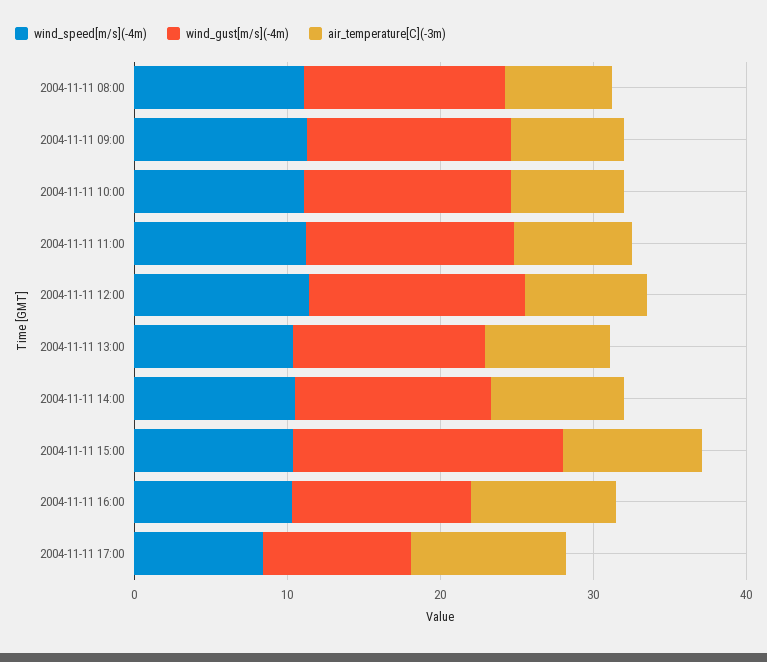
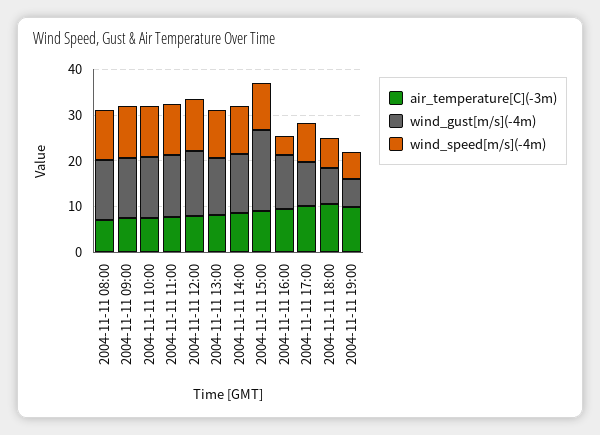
wind_speed[m/s](-4m), 2004-11-11 16:00: 10 -> 4
air_temperature[C](-3m), 2004-11-11 18:00: none -> 10
wind_gust[m/s](-4m), 2004-11-11 18:00: none -> 8
wind_speed[m/s](-4m), 2004-11-11 18:00: none -> 6
air_temperature[C](-3m), 2004-11-11 19:00: none -> 10
wind_gust[m/s](-4m), 2004-11-11 19:00: none -> 6
wind_speed[m/s](-4m), 2004-11-11 19:00: none -> 6

